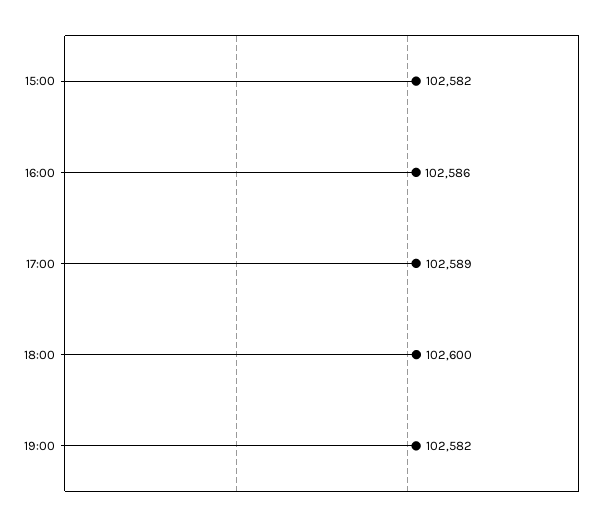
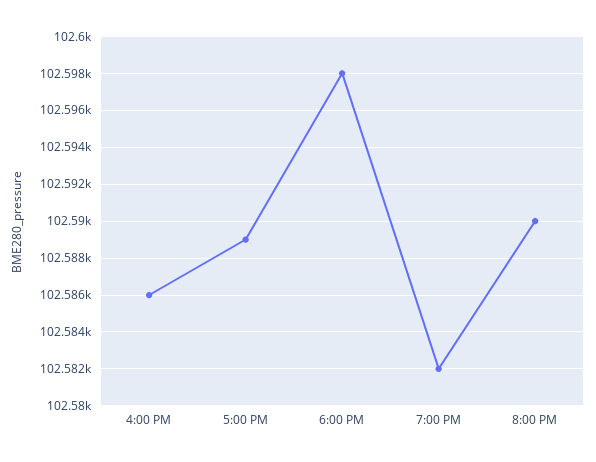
15:00: 102582 -> none
18:00: 102600 -> 102598
8:00 PM: none -> 102590

